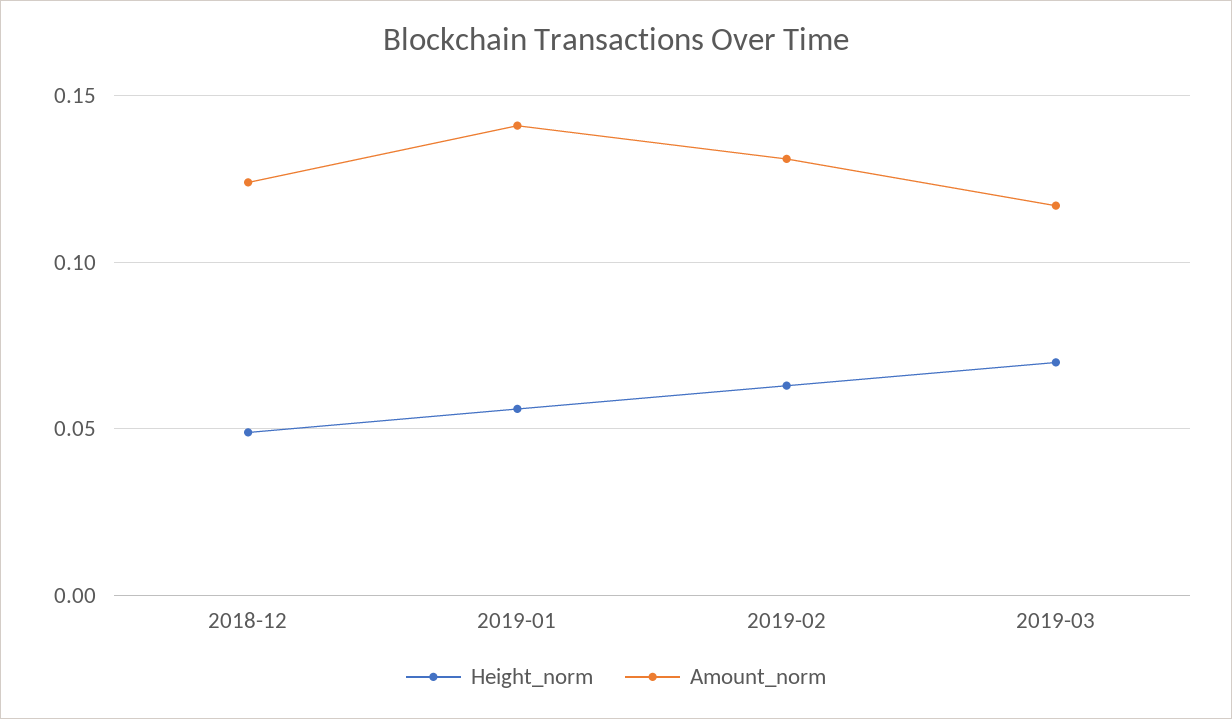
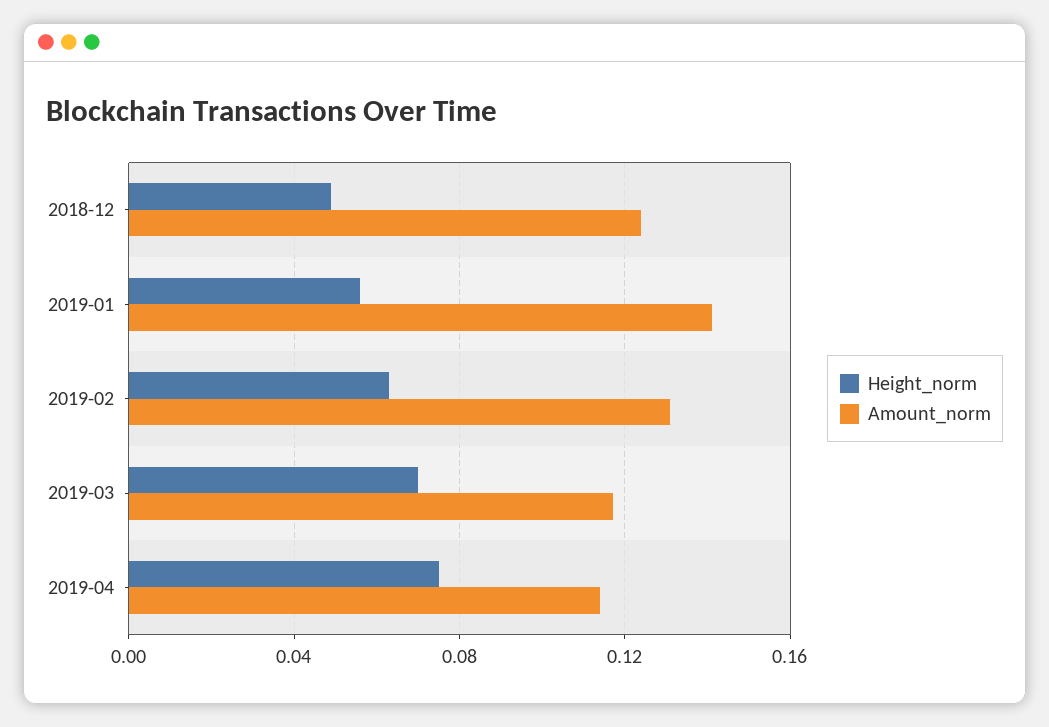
Height_norm, 2019-04: none -> 0.075
Amount_norm, 2019-04: none -> 0.115

